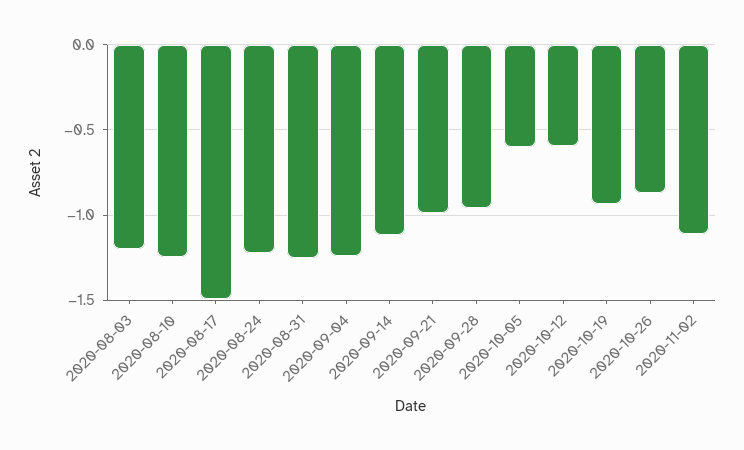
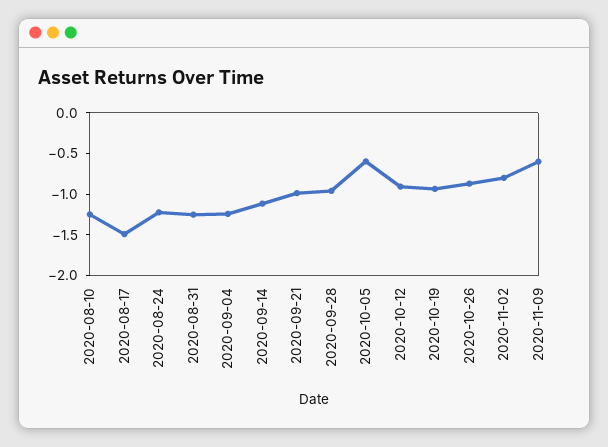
2020-08-03: -1.2 -> none
2020-10-12: -0.6 -> -0.9
2020-11-02: -1.1 -> -0.8
2020-11-09: none -> -0.6

